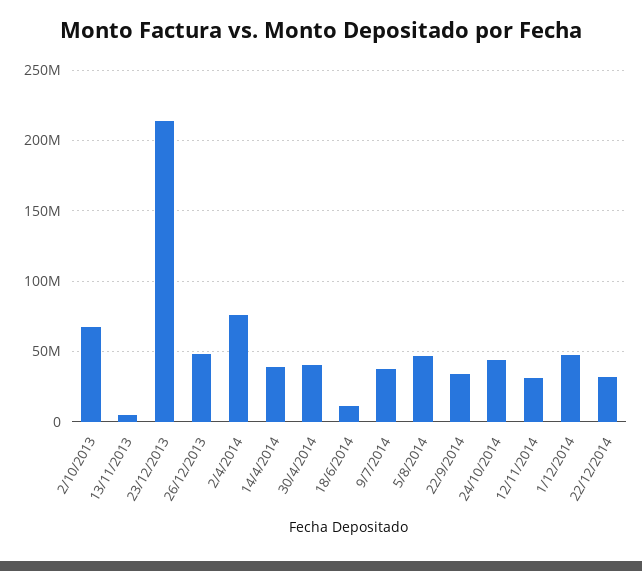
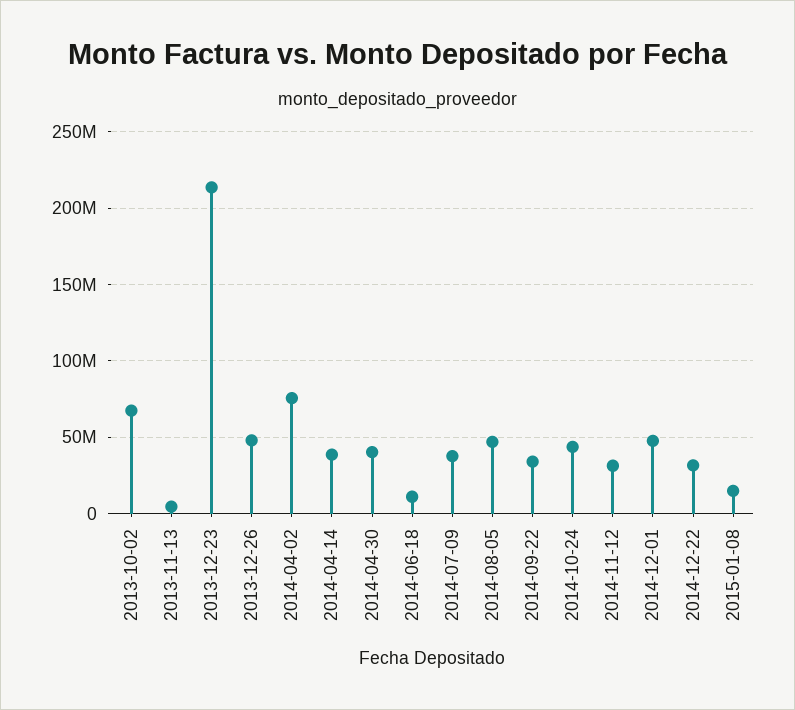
2015-01-08: none -> 15000000

